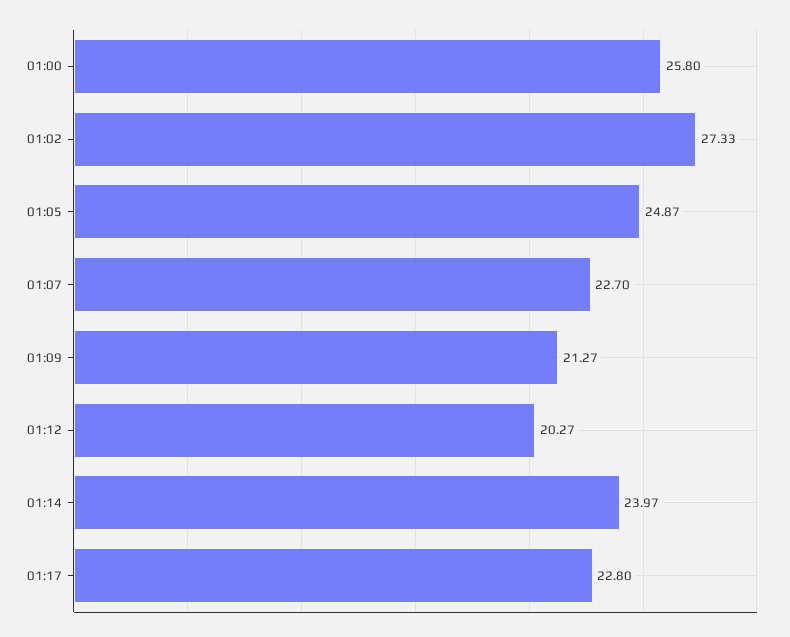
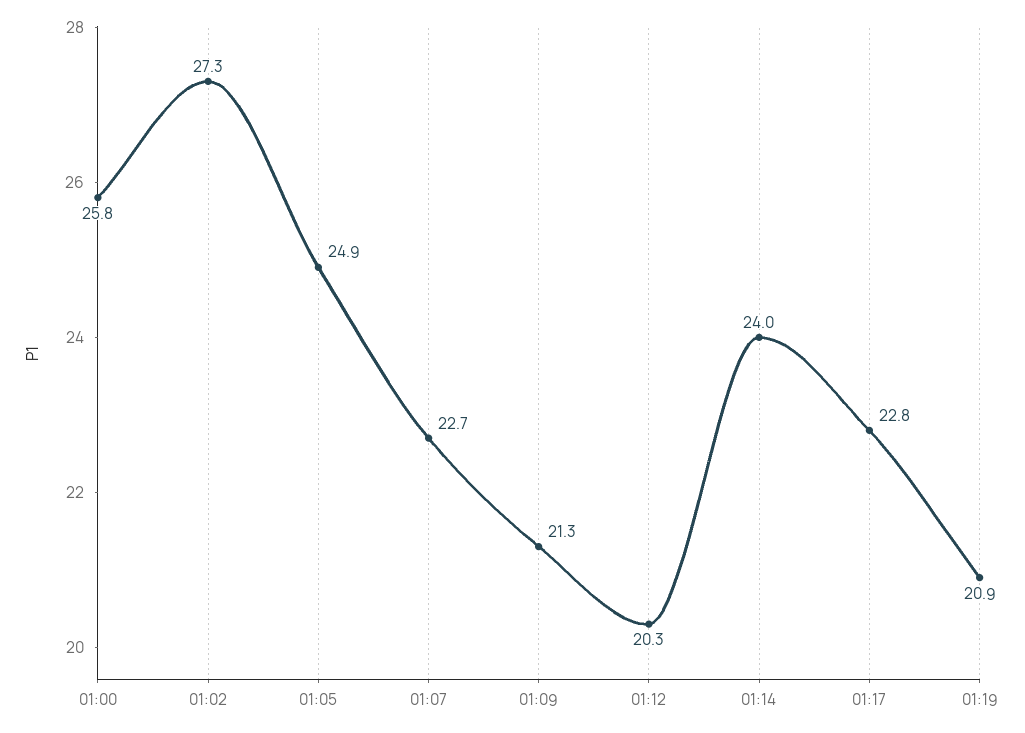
01:19: none -> 20.9

